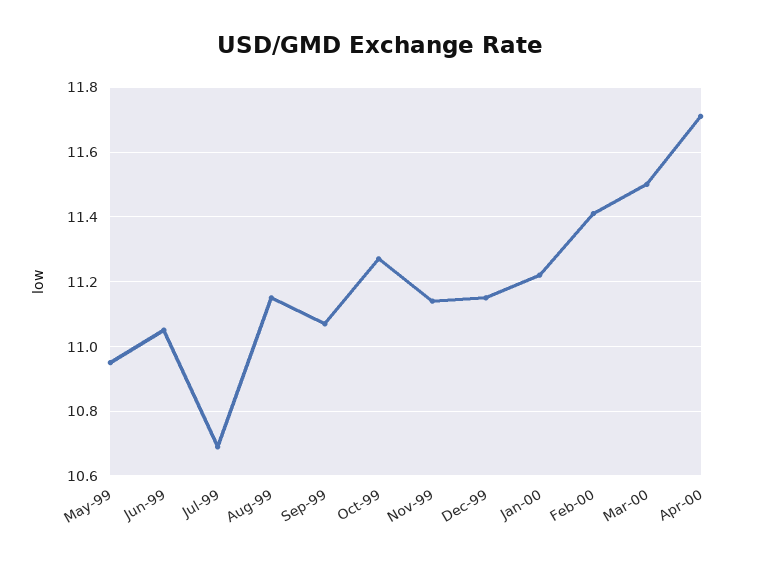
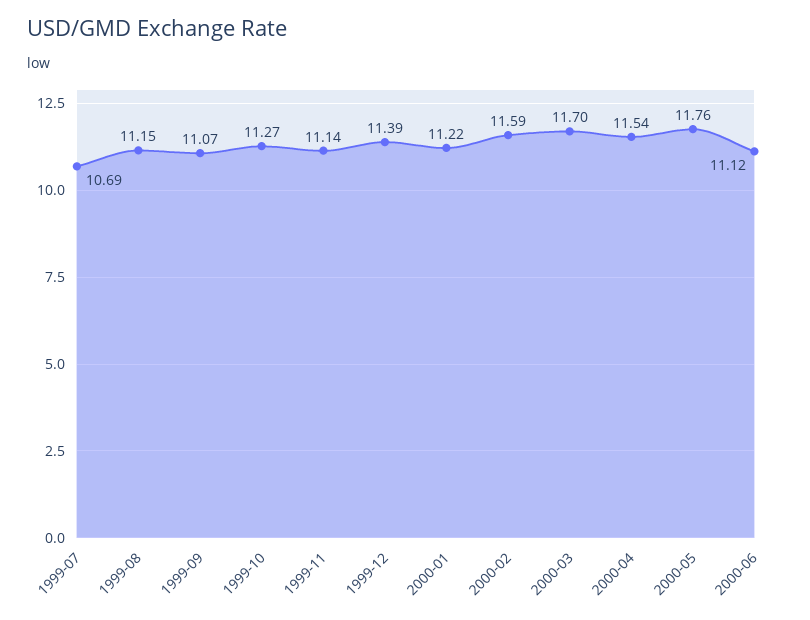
May-99: 10.95 -> none
Jun-99: 11.05 -> none
Dec-99: 11.15 -> 11.39
Feb-00: 11.4 -> 11.59
Mar-00: 11.5 -> 11.7
Apr-00: 11.7 -> 11.54
2000-05: none -> 11.76
2000-06: none -> 11.12

